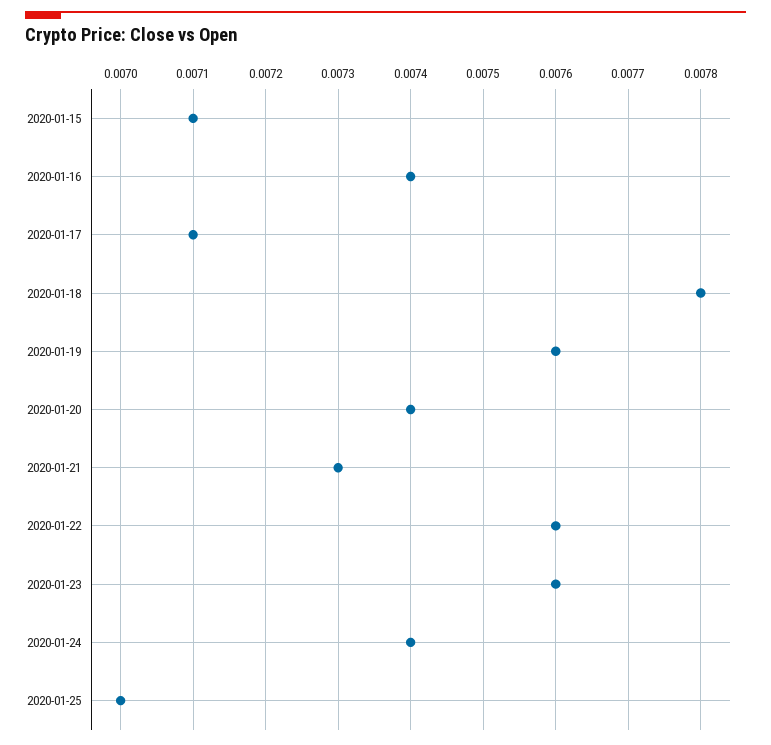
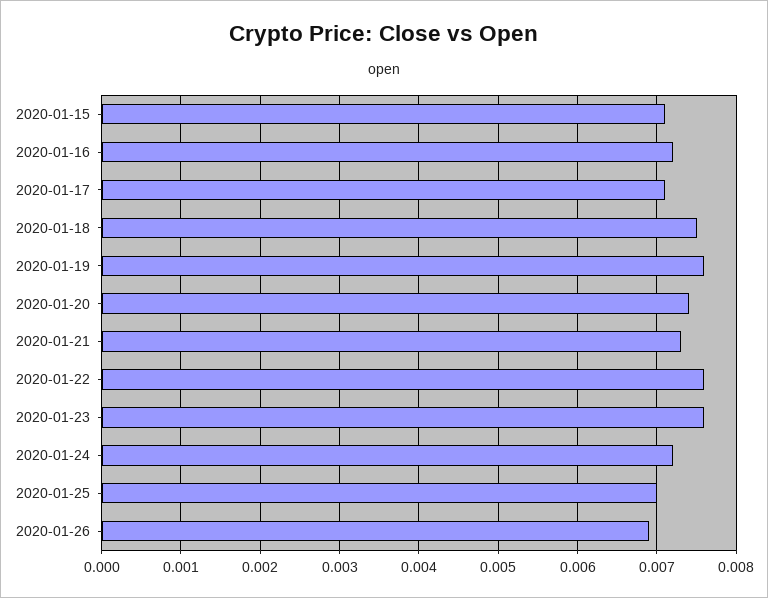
2020-01-16: 0.0074 -> 0.0072
2020-01-18: 0.0078 -> 0.0075
2020-01-24: 0.0074 -> 0.0072
2020-01-26: none -> 0.0069

